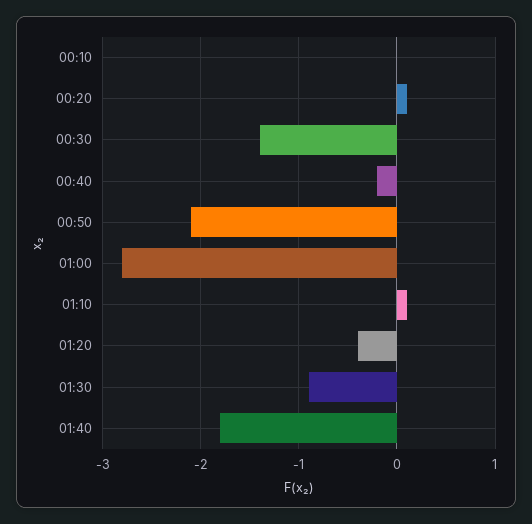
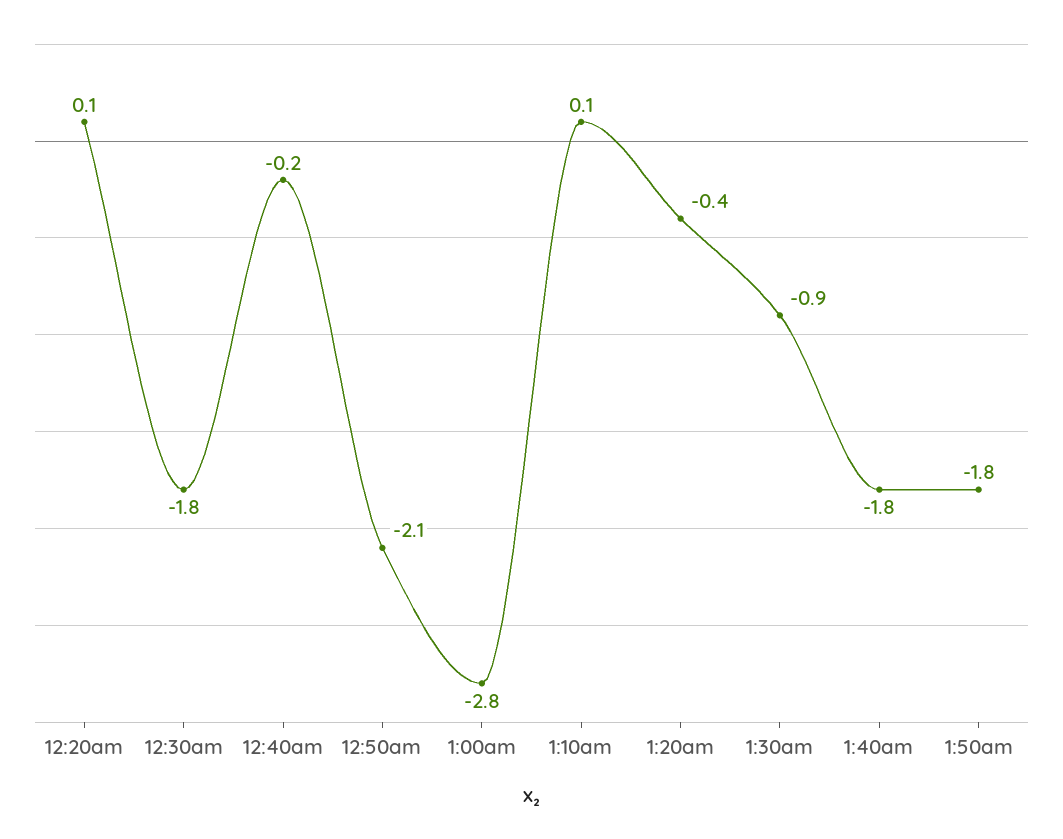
00:10: 0 -> none
00:30: -1.4 -> -1.8
1:50am: none -> -1.8

